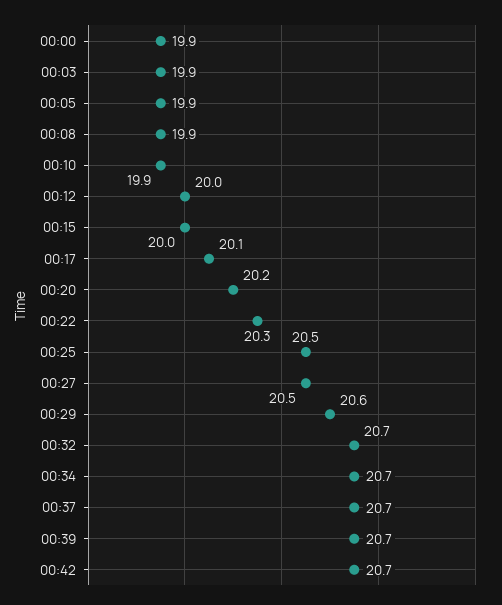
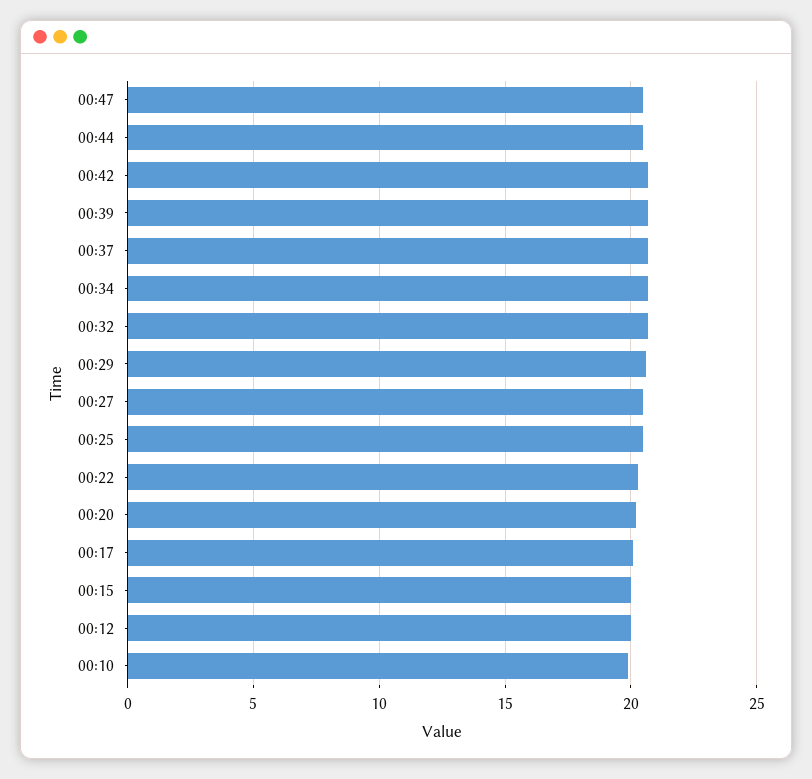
00:00: 19.9 -> none
00:03: 19.9 -> none
00:05: 19.9 -> none
00:08: 19.9 -> none
00:47: none -> 20.5
00:44: none -> 20.5

